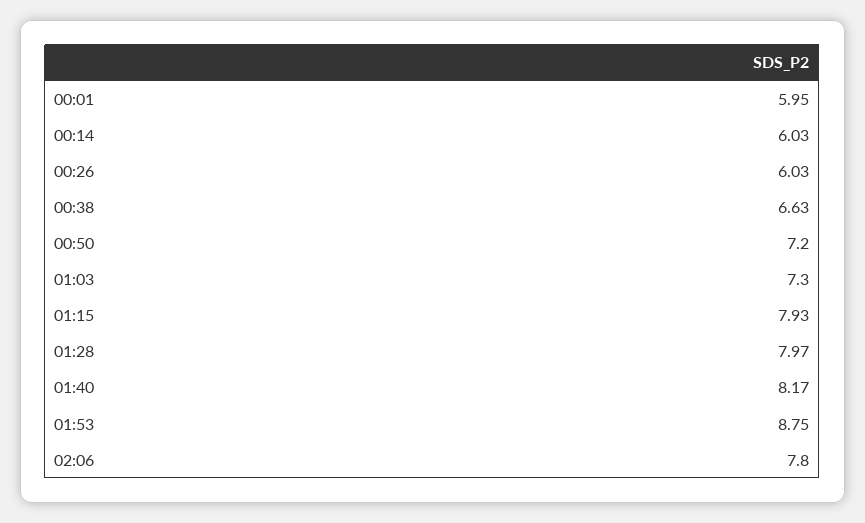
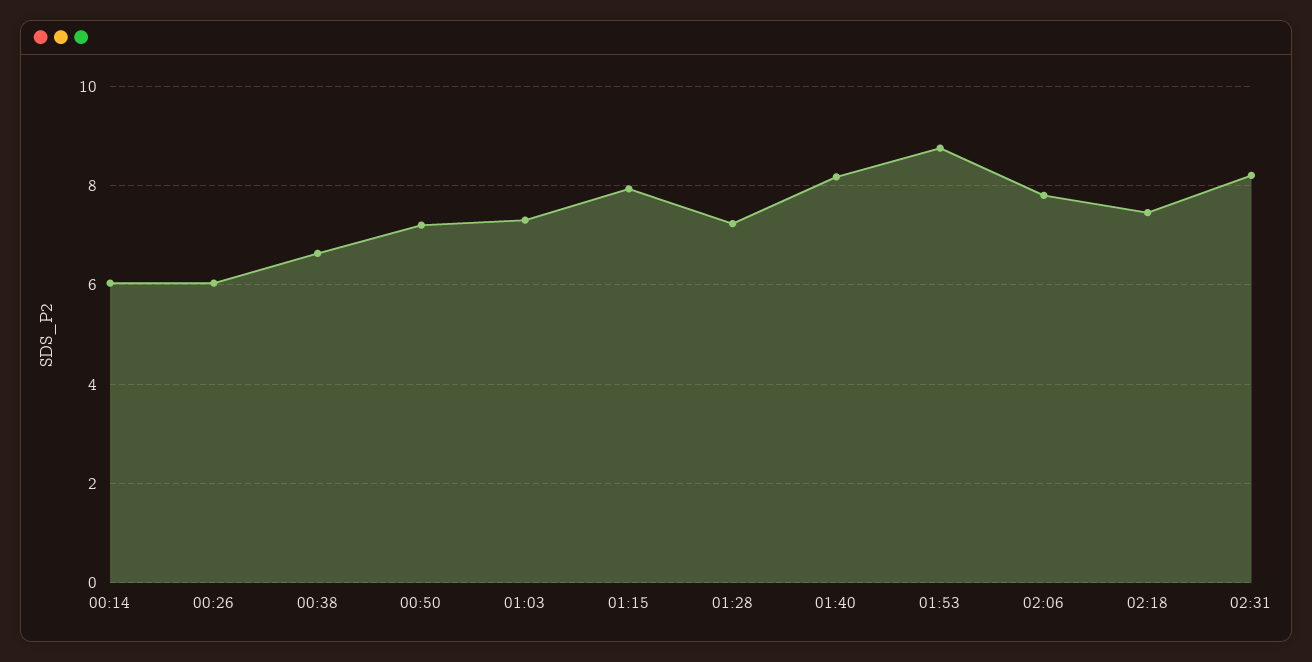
00:01: 5.95 -> none
01:28: 7.97 -> 7.2
02:18: none -> 7.4
02:31: none -> 8.2

